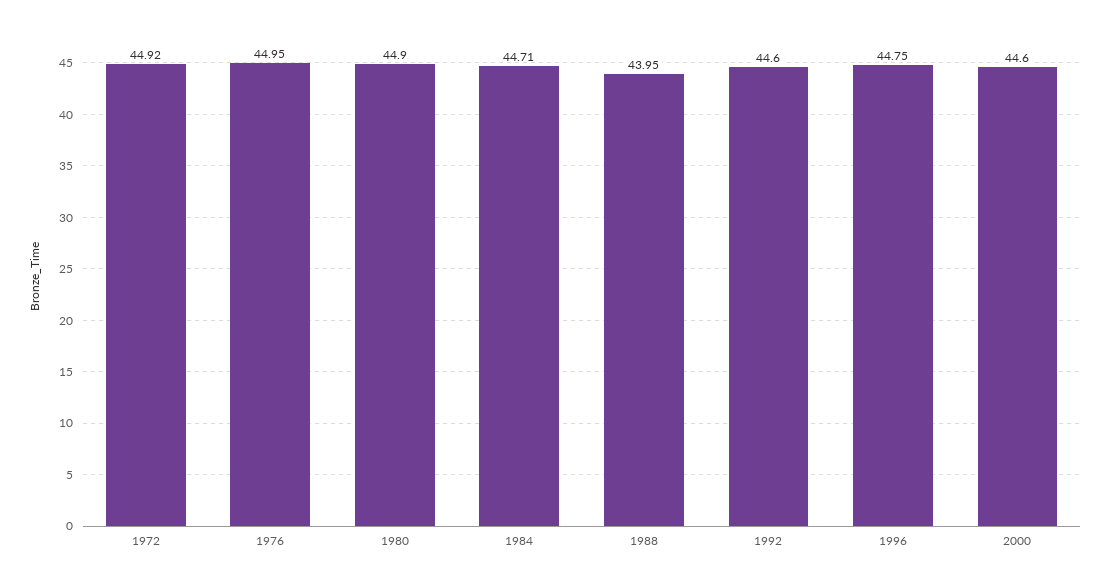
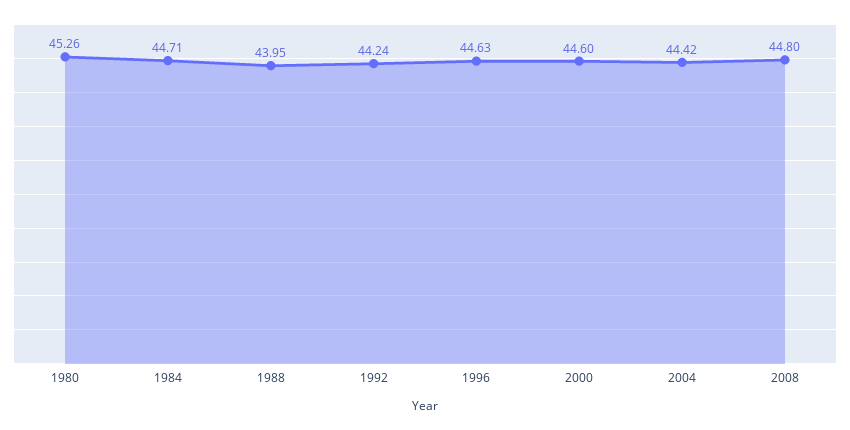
1972: 44.92 -> none
1976: 44.95 -> none
1980: 44.9 -> 45.26
1992: 44.6 -> 44.24
1996: 44.75 -> 44.63
2004: none -> 44.42
2008: none -> 44.8

